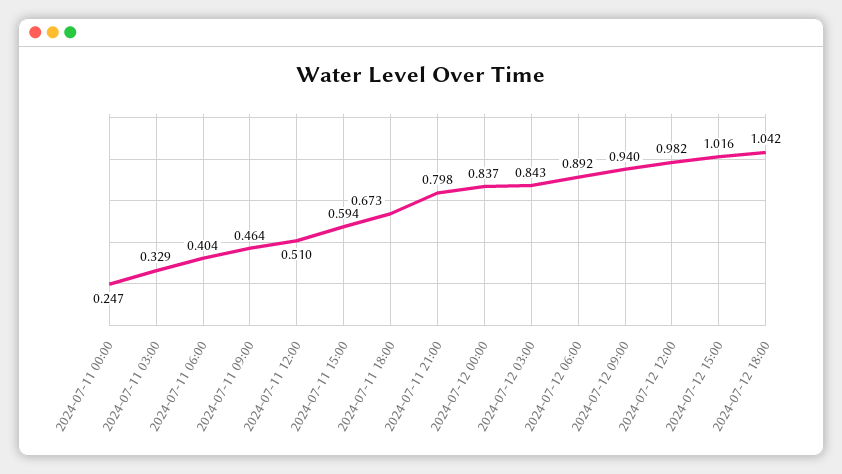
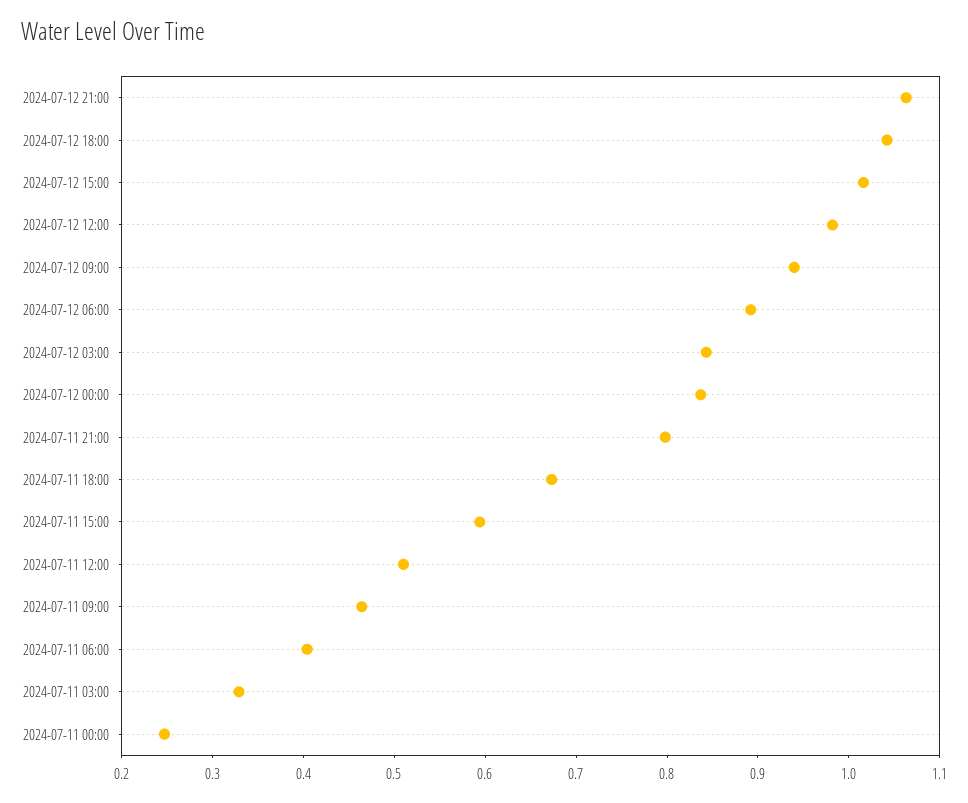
2024-07-12 21:00: none -> 1.06

